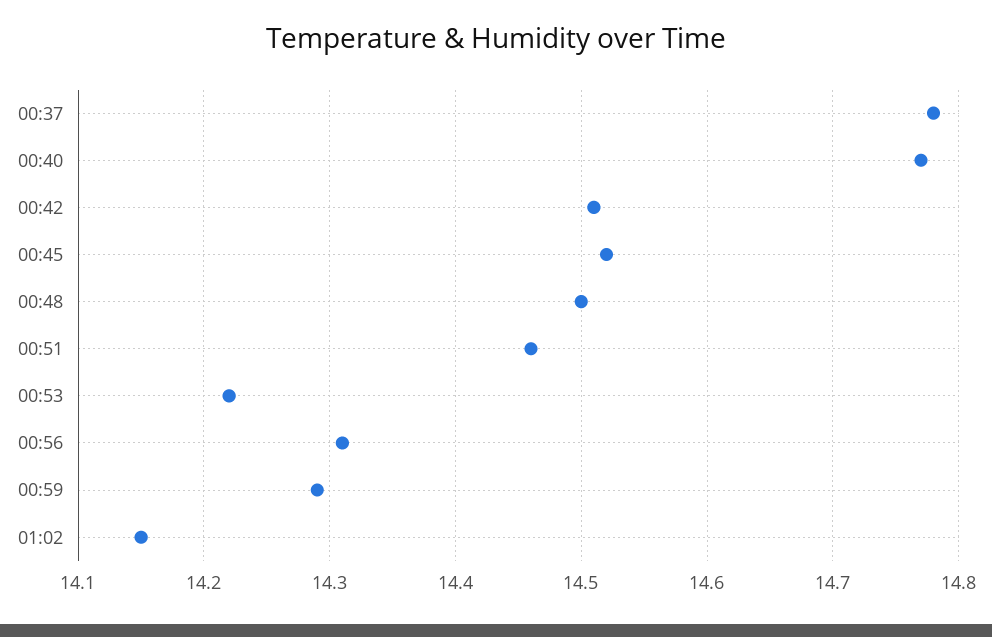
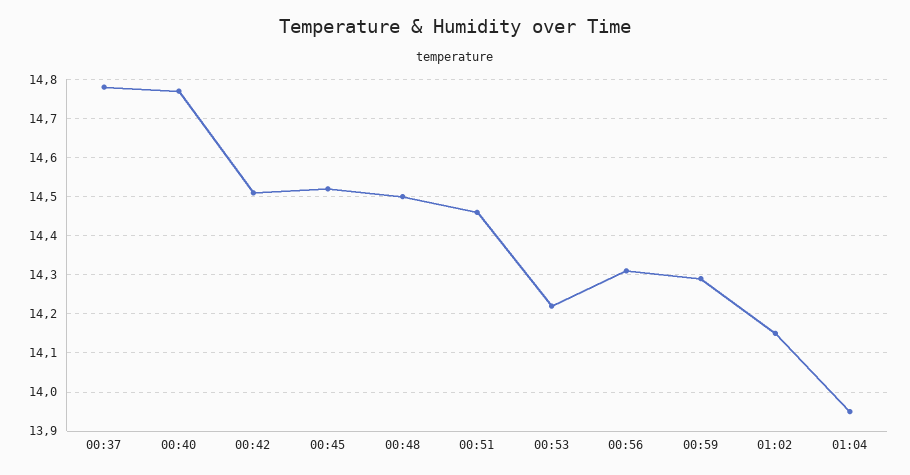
01:04: none -> 13.95

